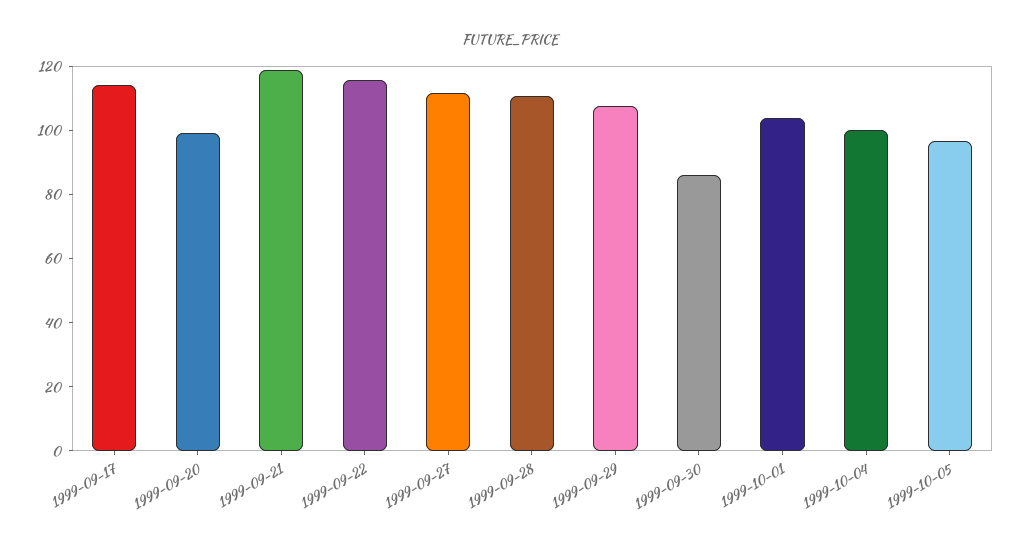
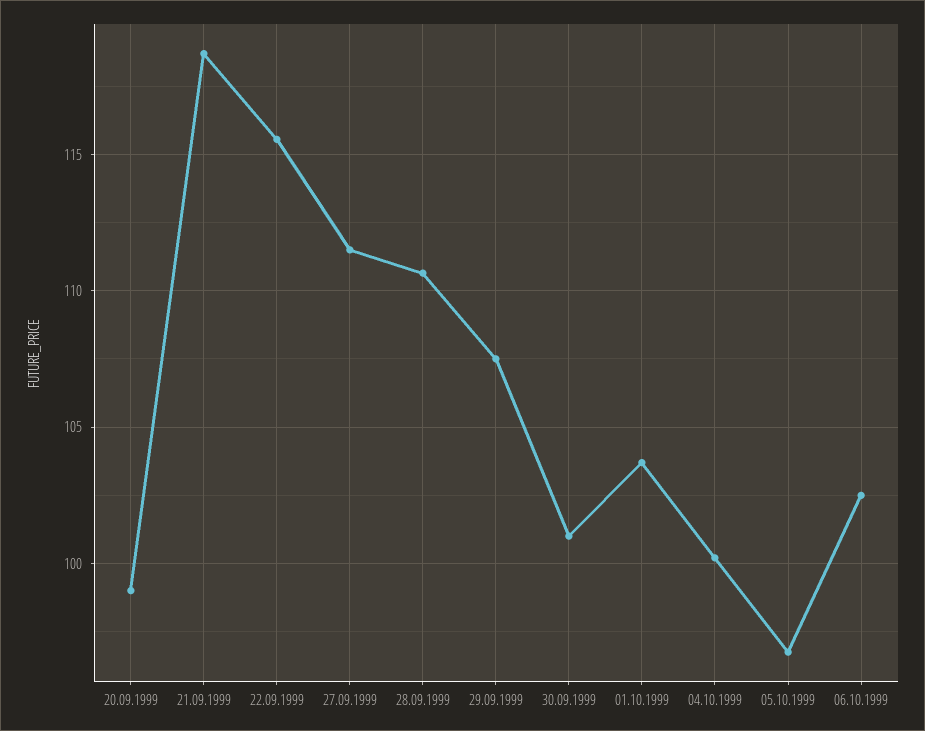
1999-09-17: 115 -> none
1999-09-30: 85 -> 101
06.10.1999: none -> 102.5

